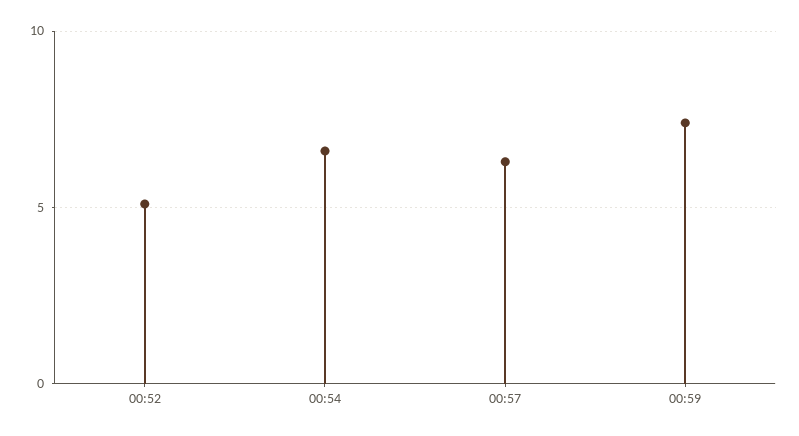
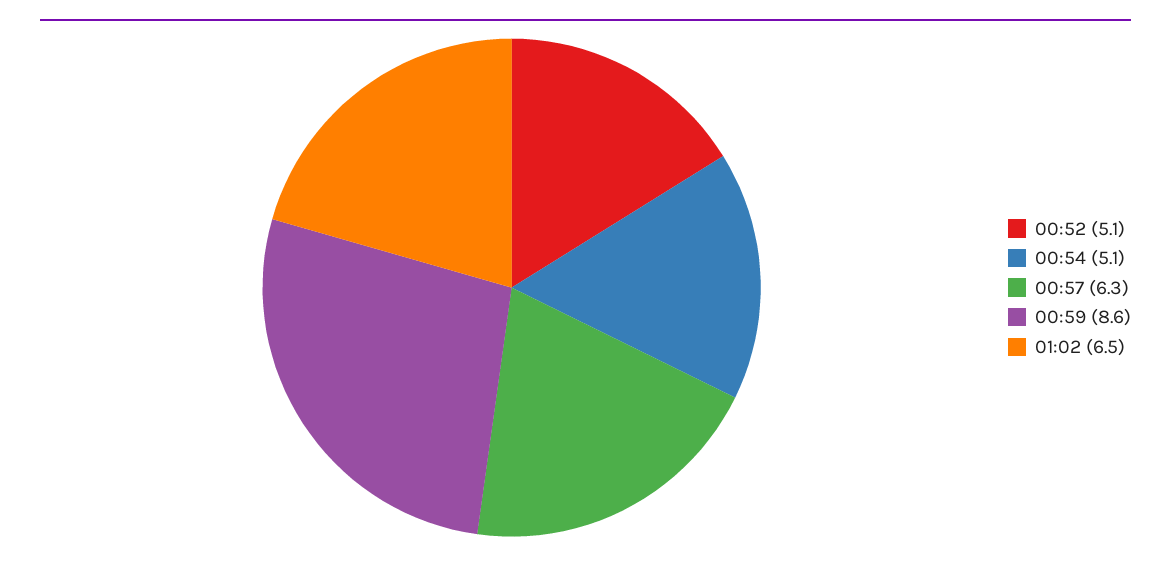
00:54: 6.5 -> 5.1
00:59: 7.5 -> 8.6
01:02: none -> 6.5

